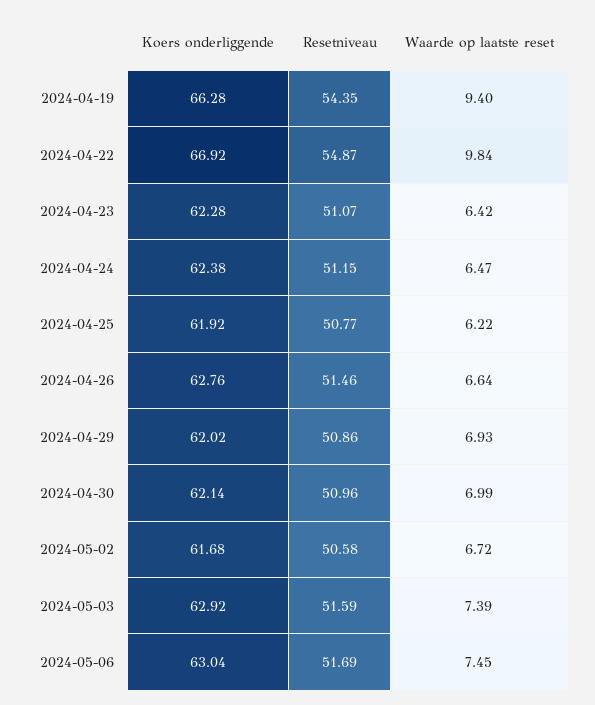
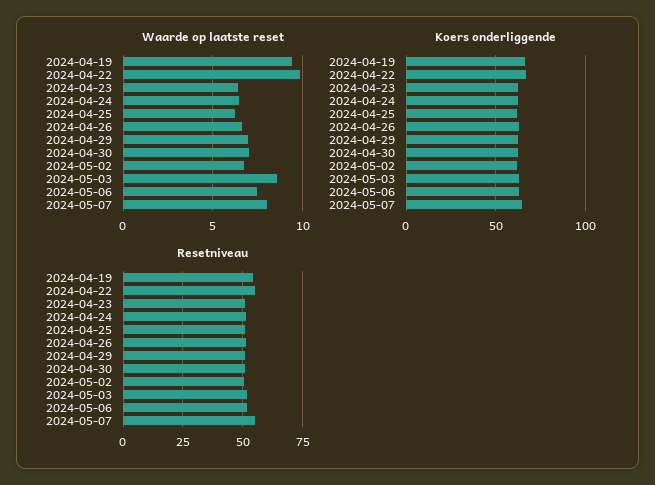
Waarde op laatste reset, 2024-05-03: 7.39 -> 8.5
Waarde op laatste reset, 2024-05-07: none -> 8
Koers onderliggende, 2024-05-07: none -> 65
Resetniveau, 2024-05-07: none -> 55

